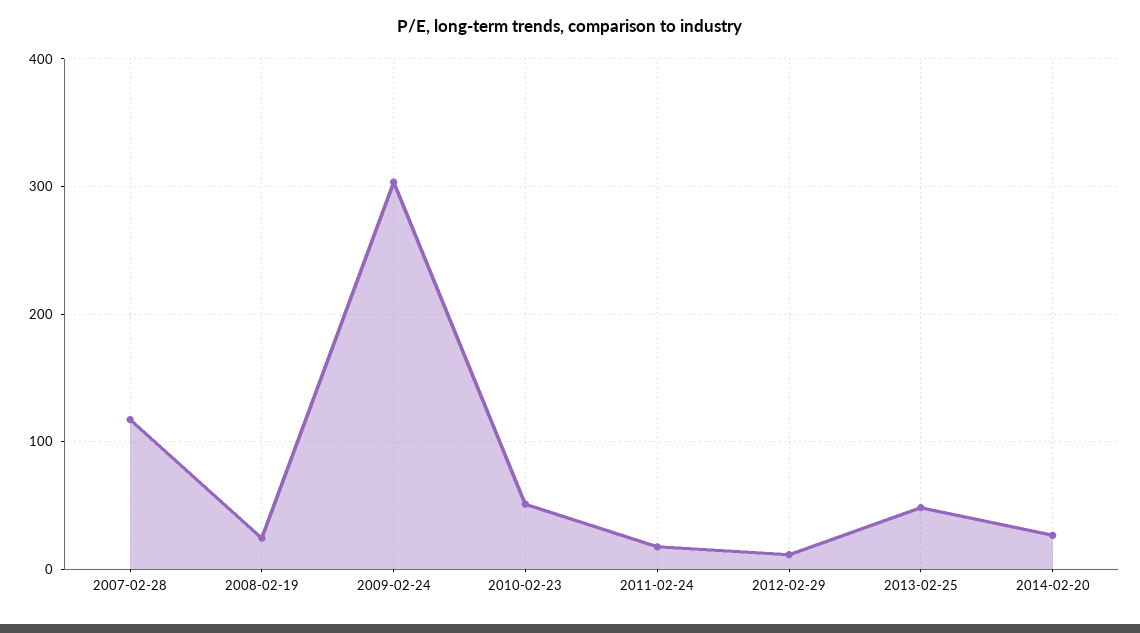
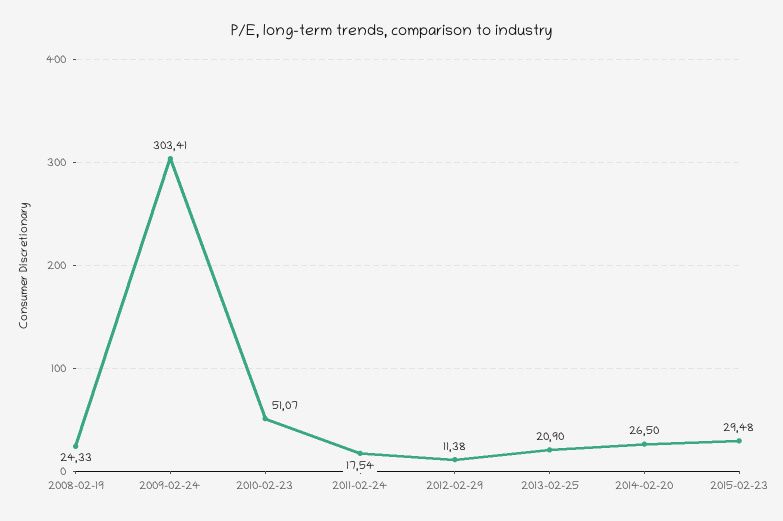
2007-02-28: 120 -> none
2013-02-25: 50 -> 20.9
2015-02-23: none -> 29.48

